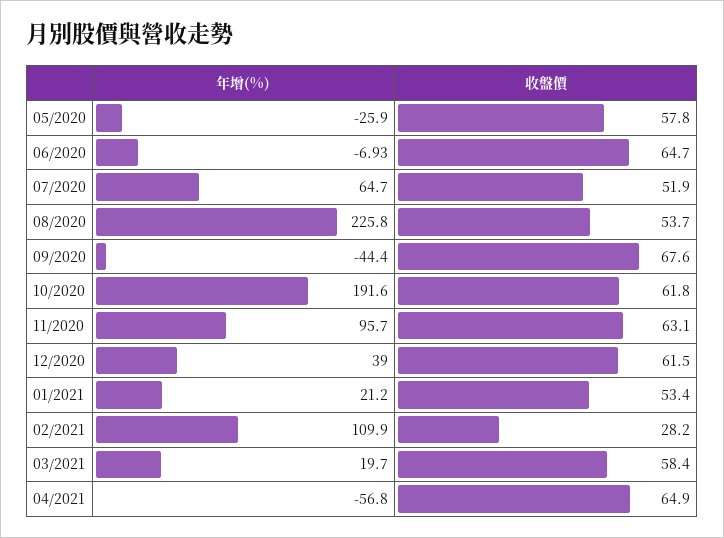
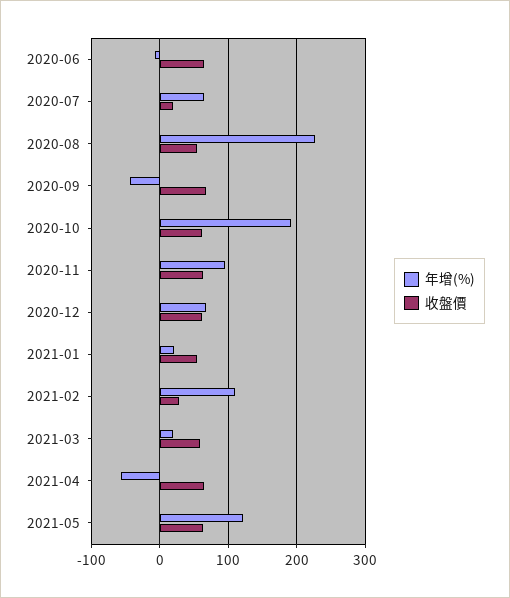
年增(%), 05/2020: -25.9 -> none
收盤價, 05/2020: 57.8 -> none
收盤價, 07/2020: 51.9 -> 20
年增(%), 12/2020: 39 -> 70
年增(%), 2021-05: none -> 120
收盤價, 2021-05: none -> 60

